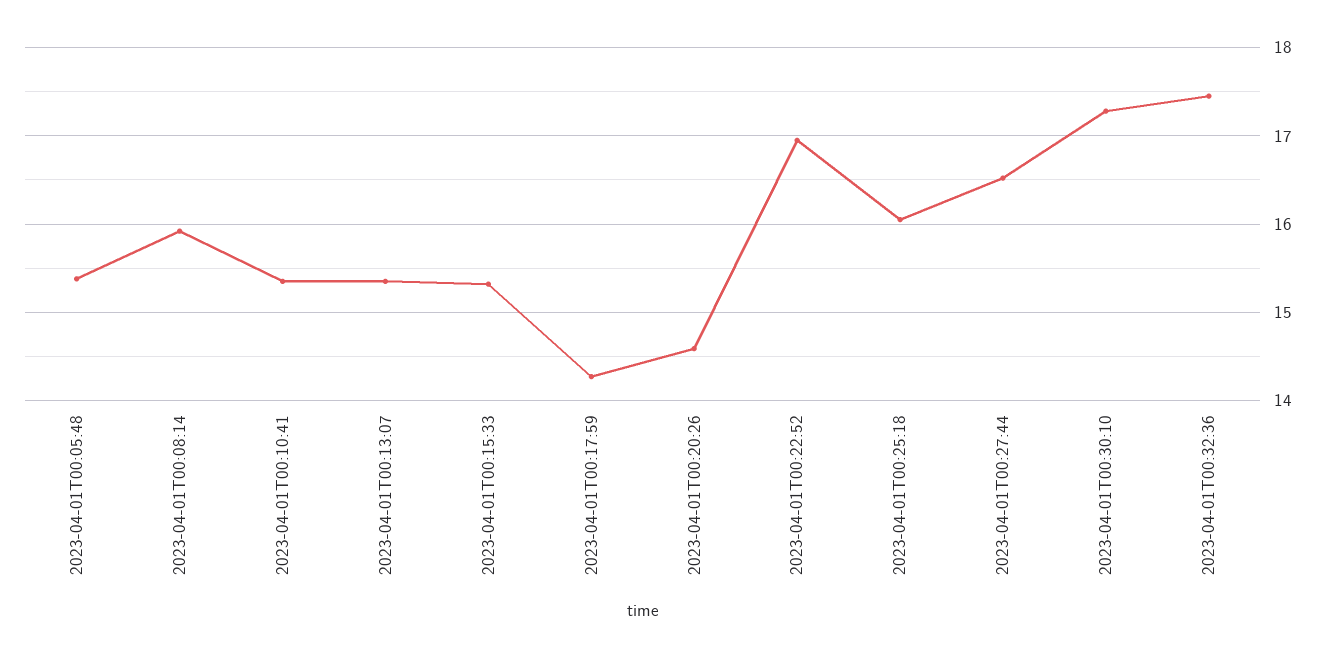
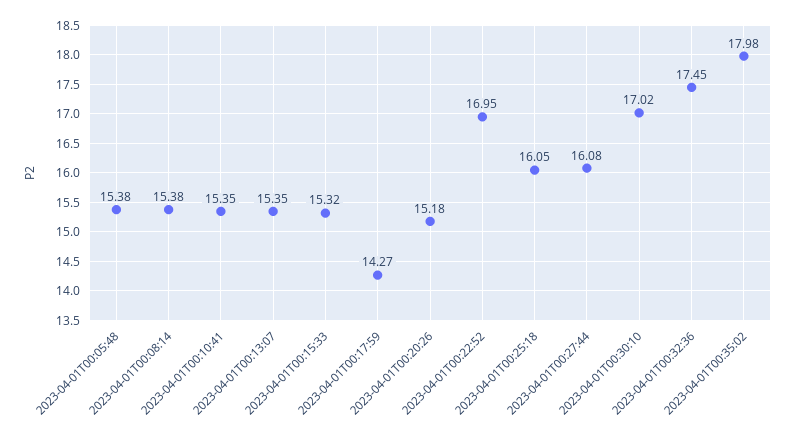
2023-04-01T00:08:14: 15.9 -> 15.38
2023-04-01T00:20:26: 14.6 -> 15.18
2023-04-01T00:27:44: 16.5 -> 16.08
2023-04-01T00:30:10: 17.3 -> 17.02
2023-04-01T00:35:02: none -> 17.98

